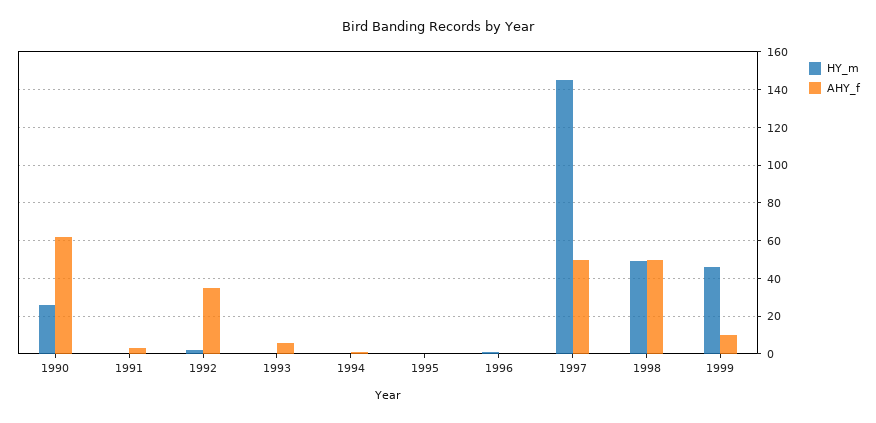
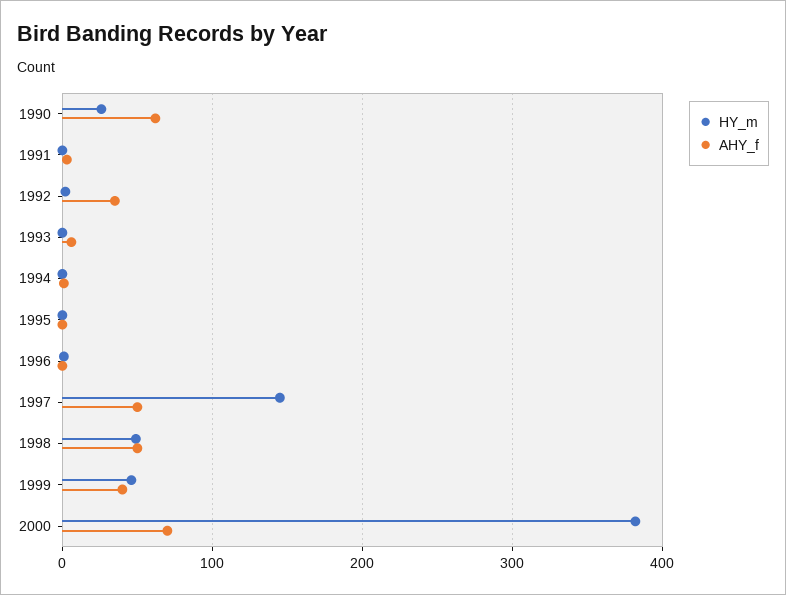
AHY_f, 1999: 10 -> 40
HY_m, 2000: none -> 380
AHY_f, 2000: none -> 70

